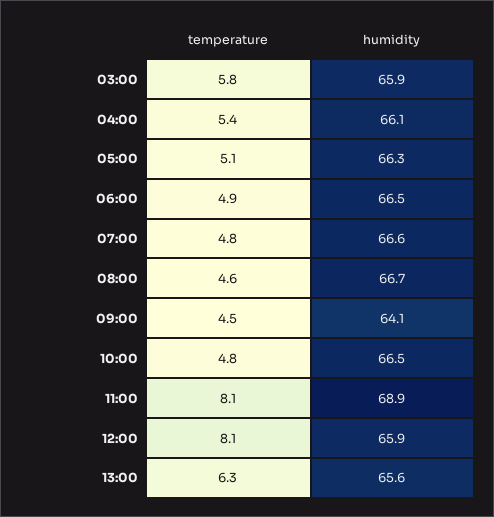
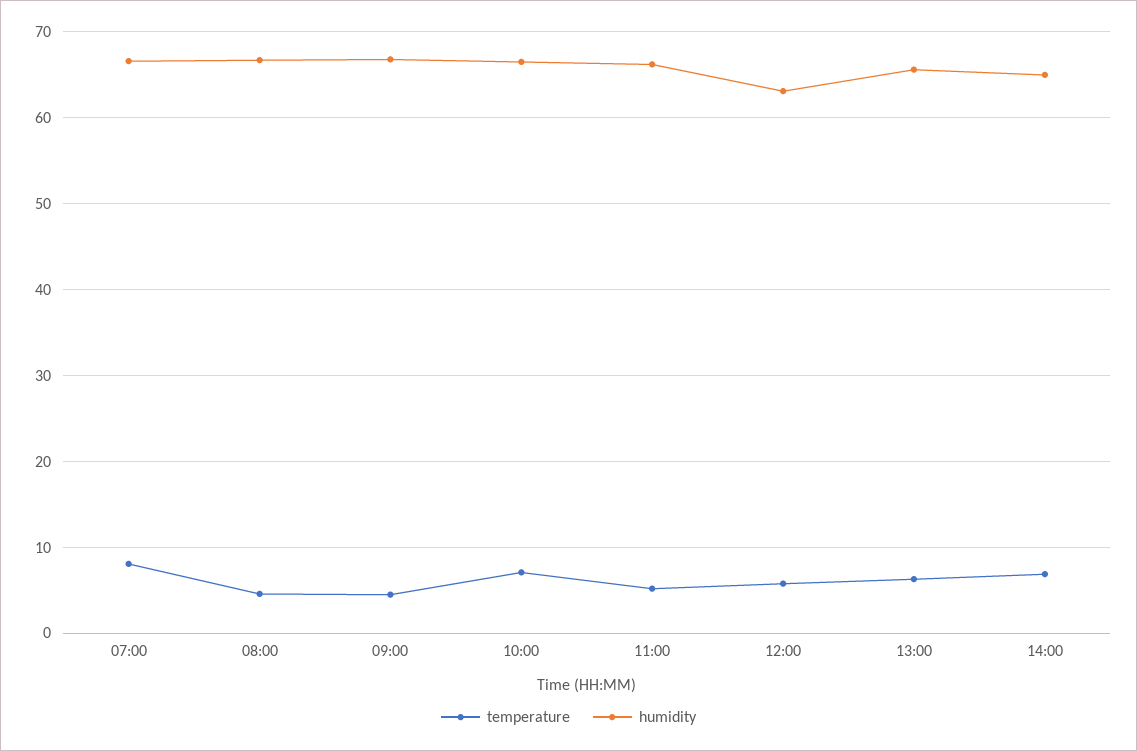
temperature, 03:00: 5.8 -> none
humidity, 03:00: 65.9 -> none
temperature, 04:00: 5.4 -> none
humidity, 04:00: 66.1 -> none
temperature, 05:00: 5.1 -> none
humidity, 05:00: 66.3 -> none
temperature, 06:00: 4.9 -> none
humidity, 06:00: 66.5 -> none
temperature, 07:00: 4.8 -> 8
humidity, 09:00: 64.1 -> 67
temperature, 10:00: 4.8 -> 7
temperature, 11:00: 8.1 -> 5
humidity, 11:00: 68.9 -> 66
temperature, 12:00: 8.1 -> 6
humidity, 12:00: 65.9 -> 63
temperature, 14:00: none -> 7
humidity, 14:00: none -> 65

